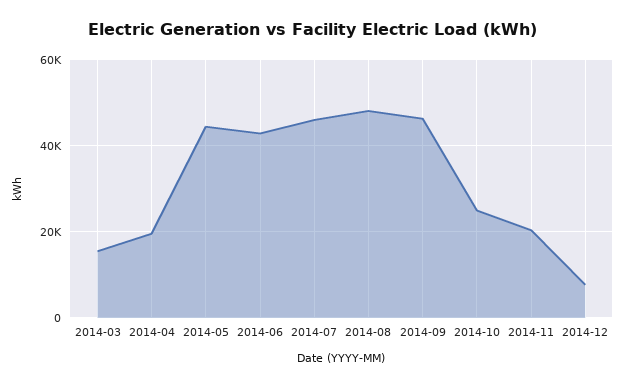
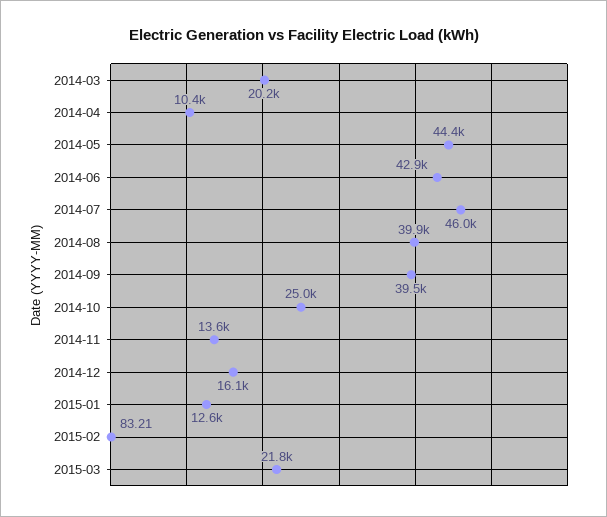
2014-03: 16000 -> 20200
2014-04: 20000 -> 10400
2014-08: 48000 -> 39900
2014-09: 46000 -> 39500
2014-11: 20000 -> 13600
2014-12: 8000 -> 16100
2015-01: none -> 12600
2015-02: none -> 83.21
2015-03: none -> 21800

